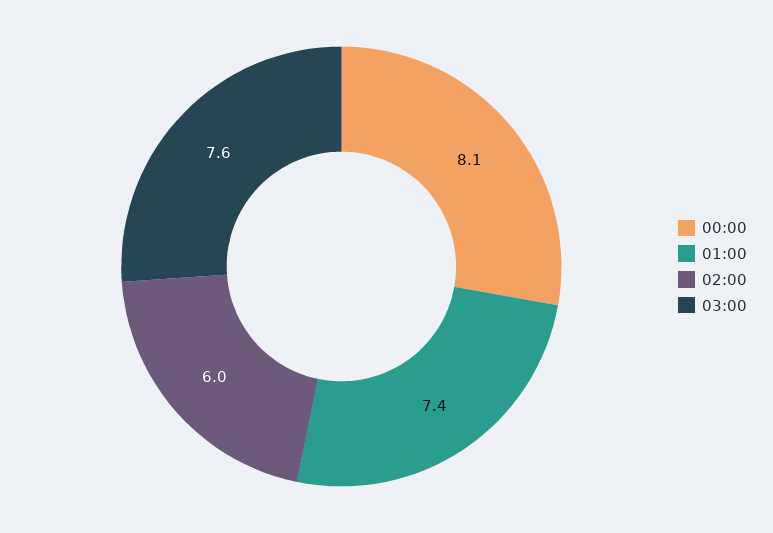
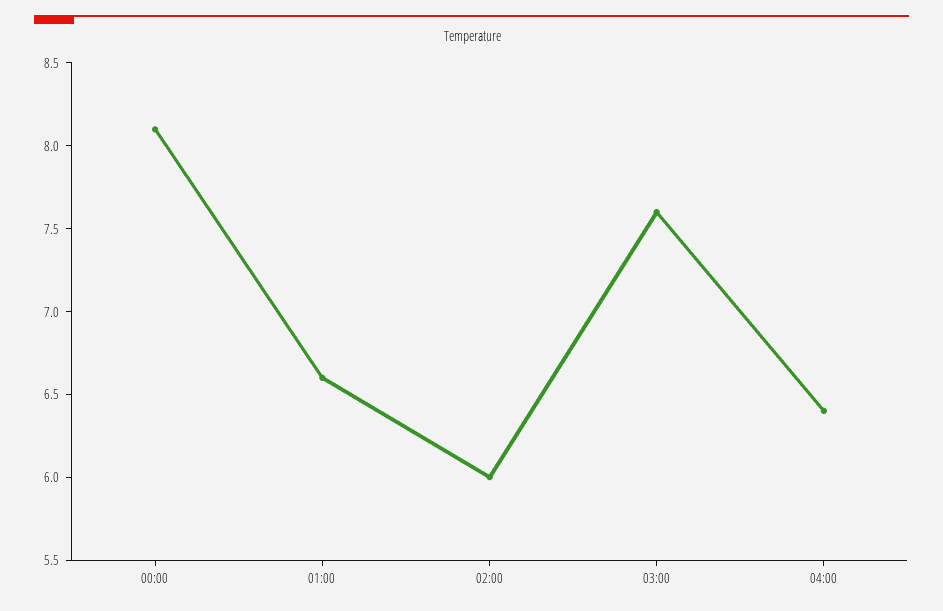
01:00: 7.4 -> 6.6
04:00: none -> 6.4

